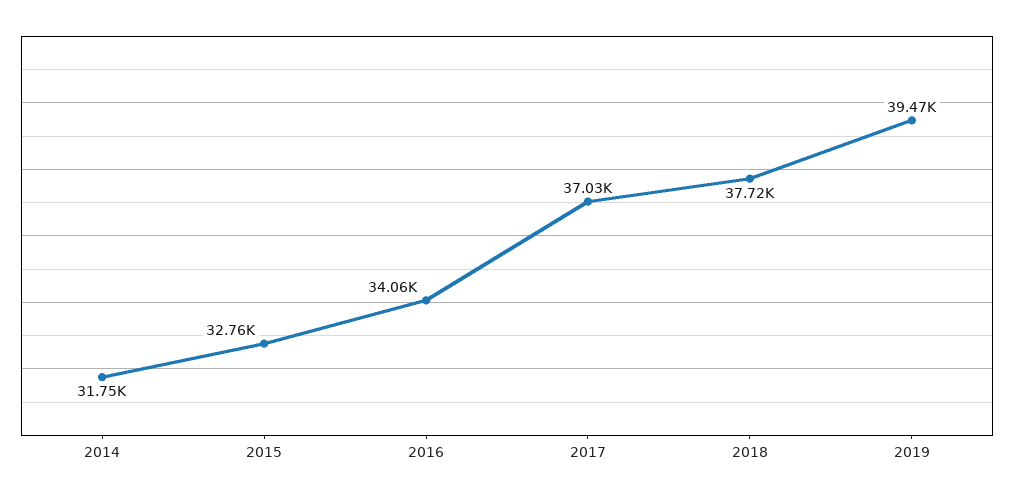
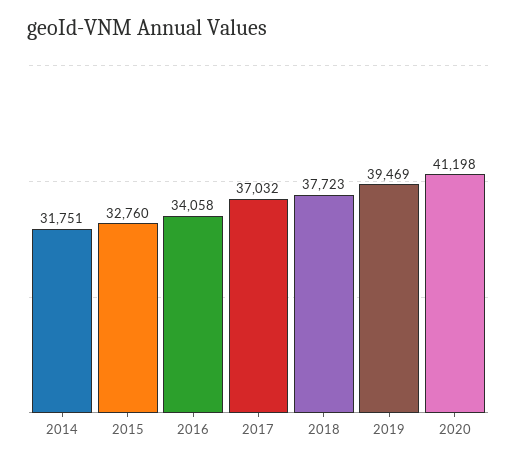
2020: none -> 41198

